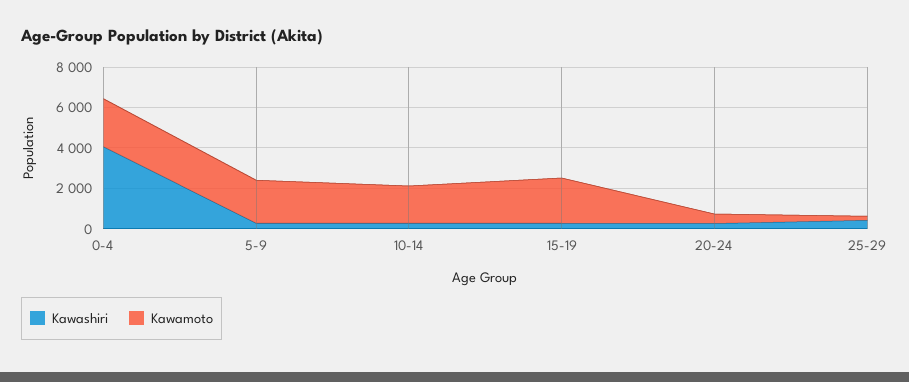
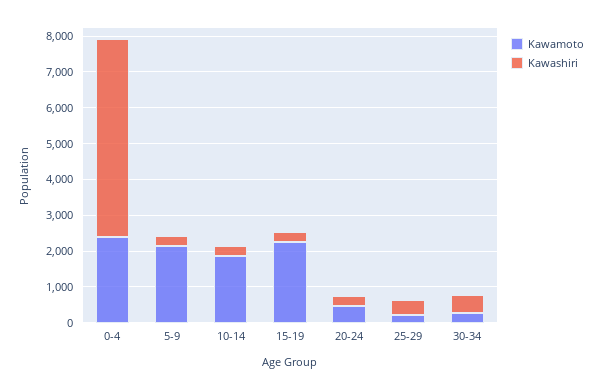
Kawashiri, 0-4: 4000 -> 5500
Kawamoto, 30-34: none -> 250
Kawashiri, 30-34: none -> 500

